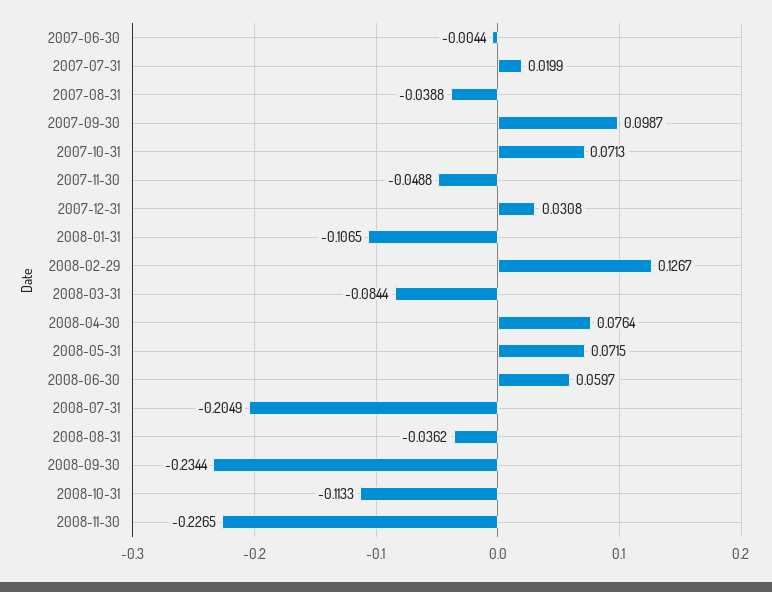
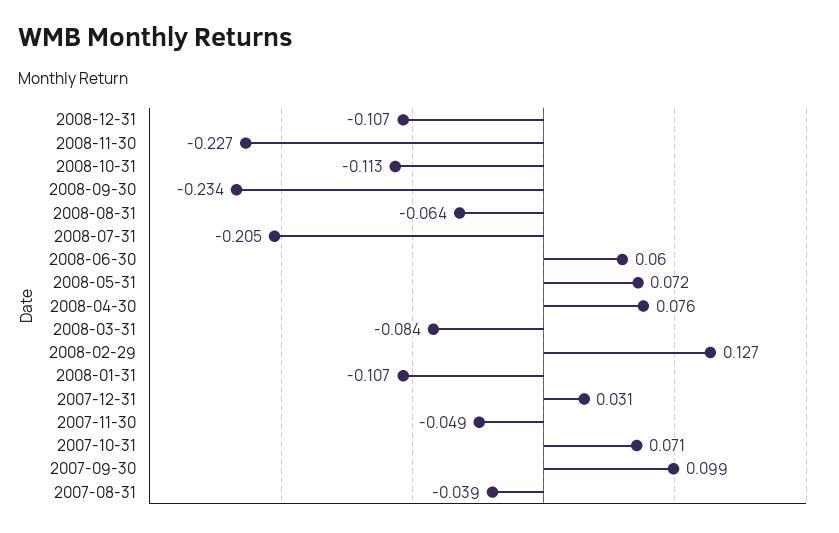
2007-06-30: -0.0044 -> none
2007-07-31: 0.0199 -> none
2008-08-31: -0.0362 -> -0.064
2008-12-31: none -> -0.107

